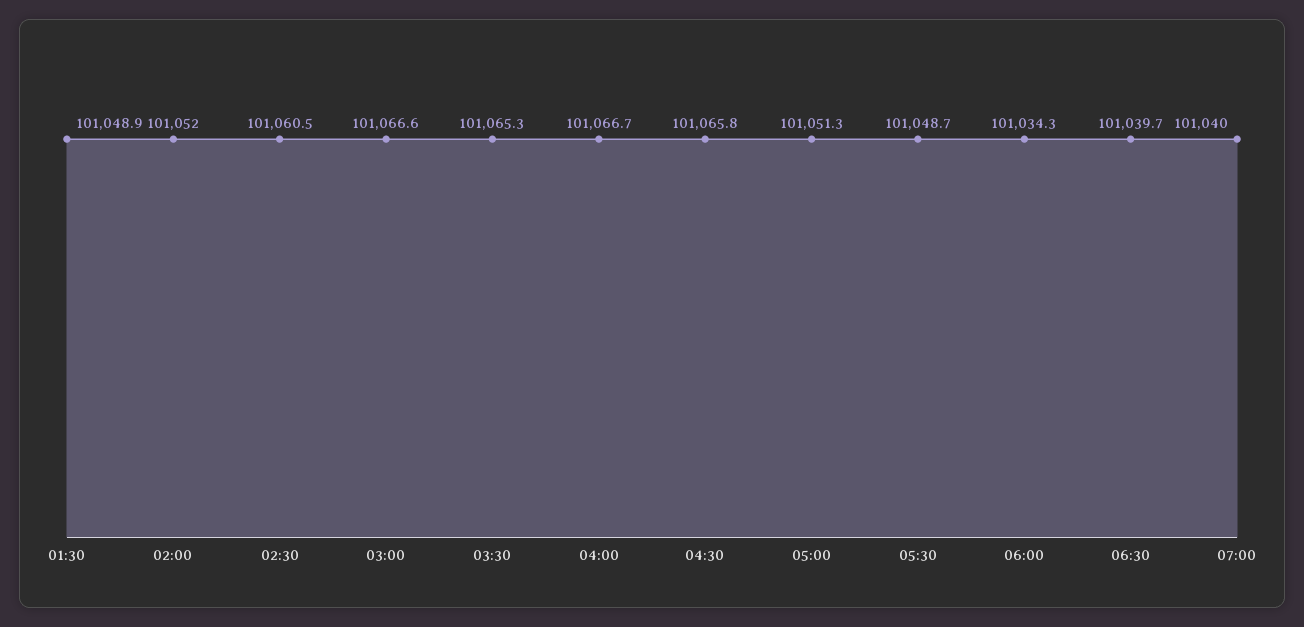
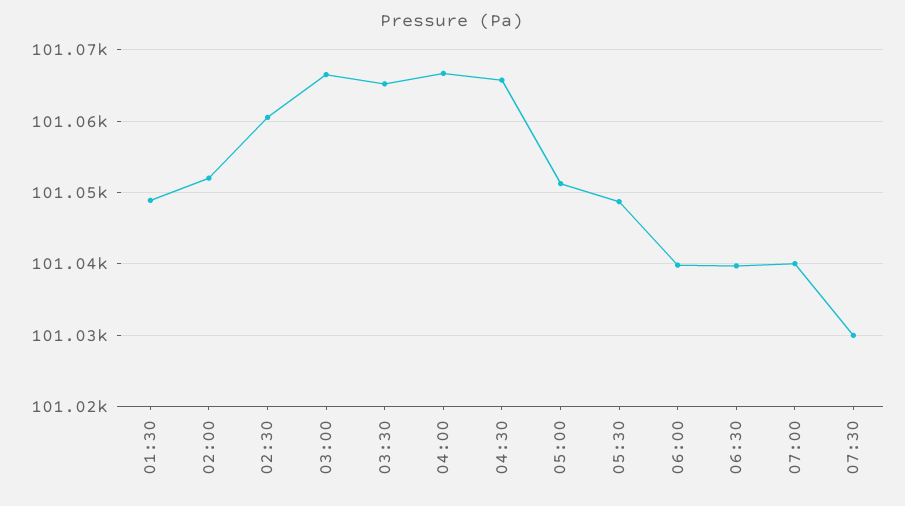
06:00: 101034.3 -> 101040
07:30: none -> 101030

